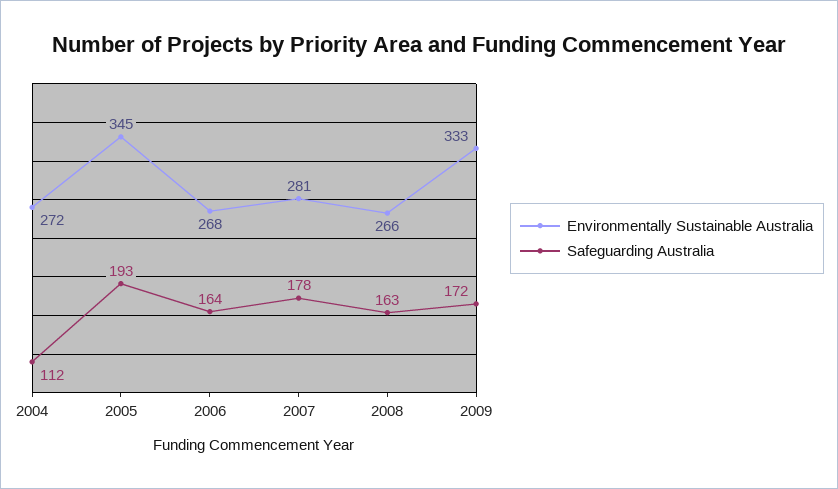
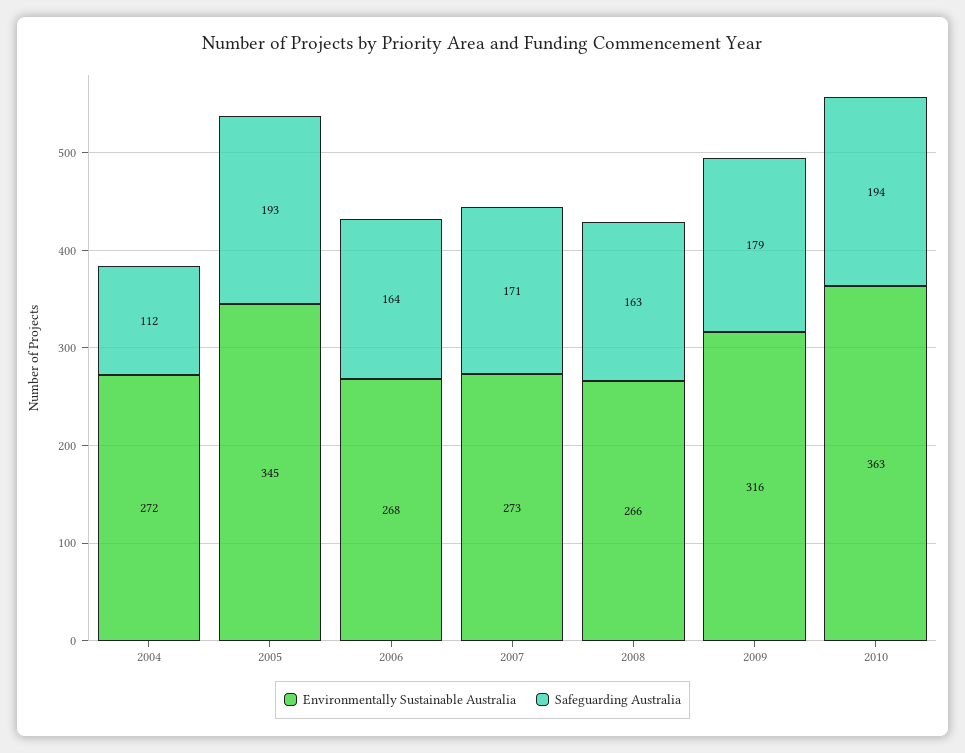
Environmentally Sustainable Australia, 2007: 281 -> 273
Safeguarding Australia, 2007: 178 -> 171
Environmentally Sustainable Australia, 2009: 333 -> 316
Safeguarding Australia, 2009: 172 -> 179
Environmentally Sustainable Australia, 2010: none -> 363
Safeguarding Australia, 2010: none -> 194

